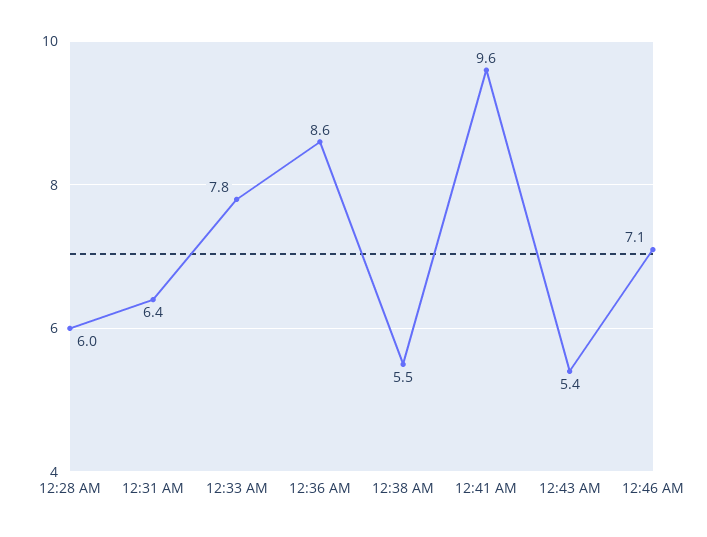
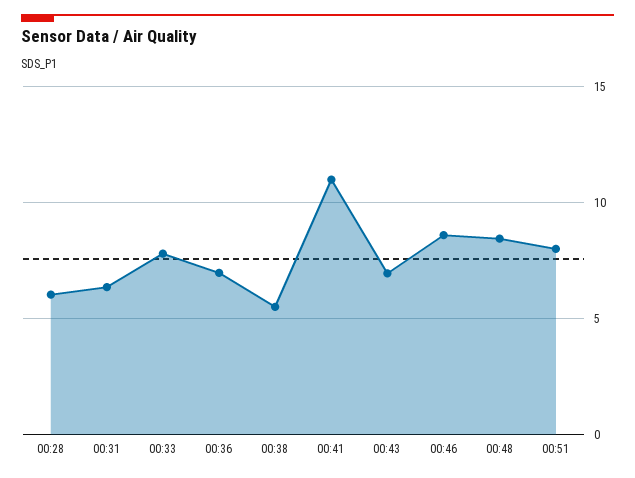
12:36 AM: 8.6 -> 7
12:41 AM: 9.6 -> 11
12:43 AM: 5.4 -> 7
12:46 AM: 7.1 -> 8.5
00:48: none -> 8.5
00:51: none -> 8

